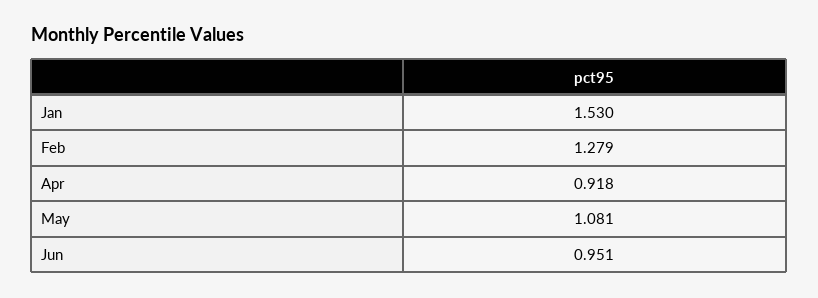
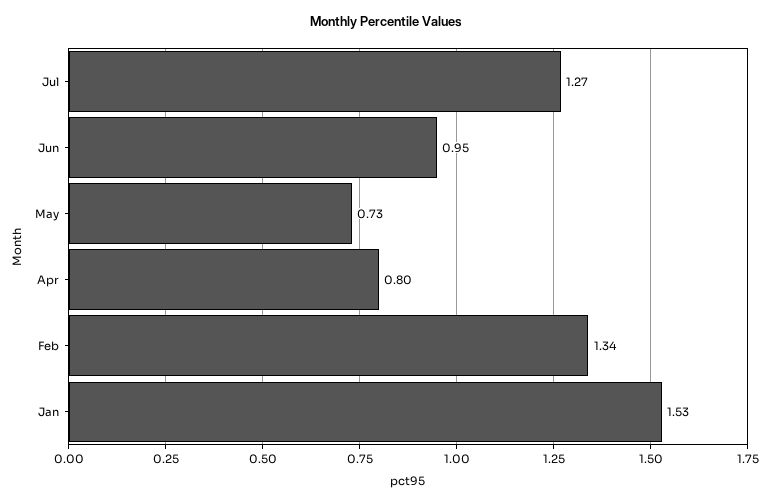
Feb: 1.279 -> 1.34
Apr: 0.918 -> 0.8
May: 1.081 -> 0.73
Jul: none -> 1.27

